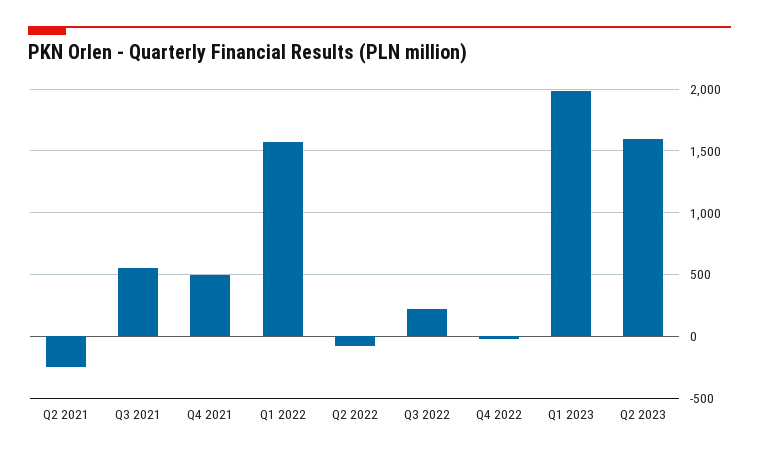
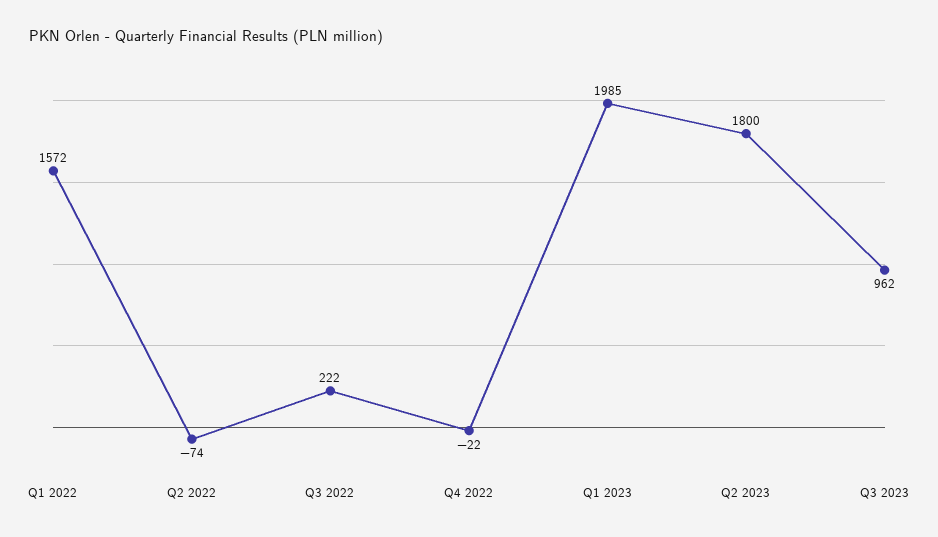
Q2 2021: -250 -> none
Q3 2021: 550 -> none
Q4 2021: 500 -> none
Q2 2023: 1600 -> 1800
Q3 2023: none -> 962

